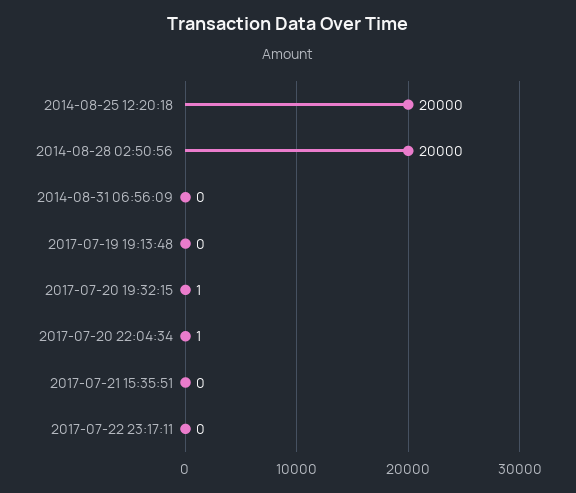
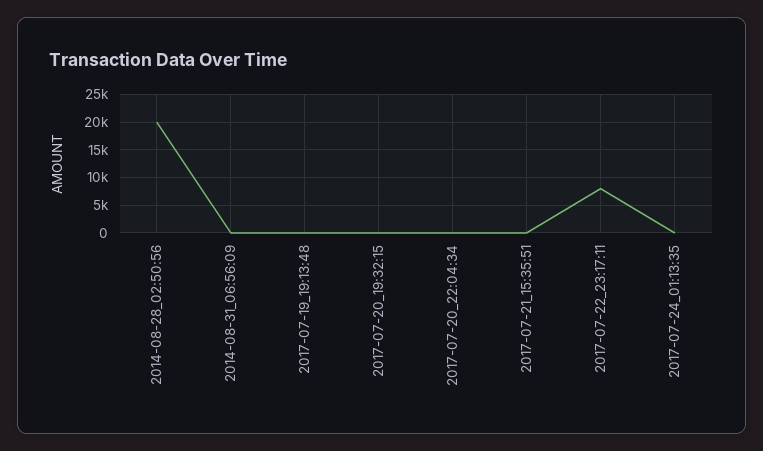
2014-08-25 12:20:18: 20000 -> none
2017-07-22 23:17:11: 0 -> 7500
2017-07-24_01:13:35: none -> 0

